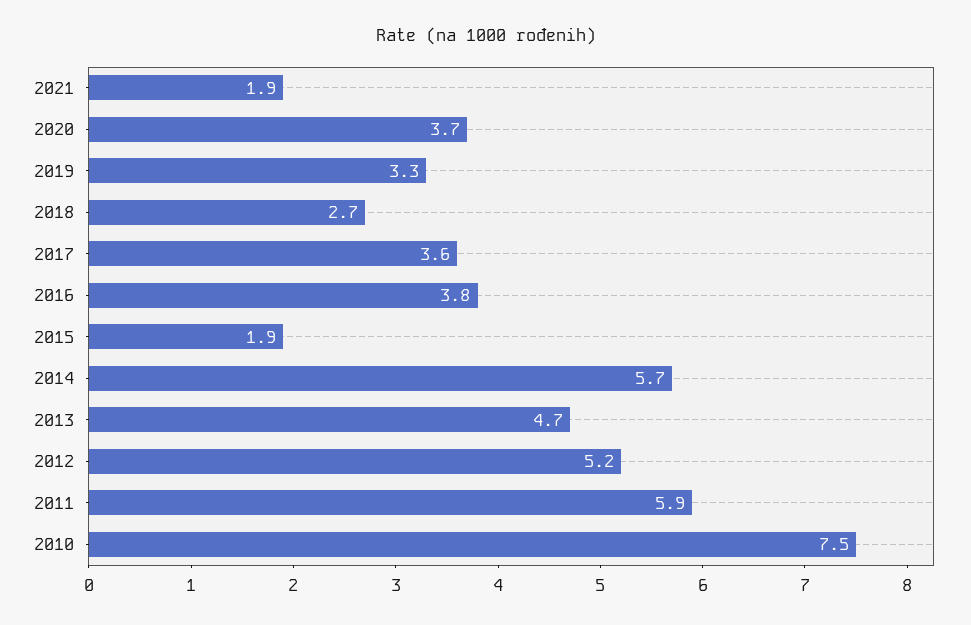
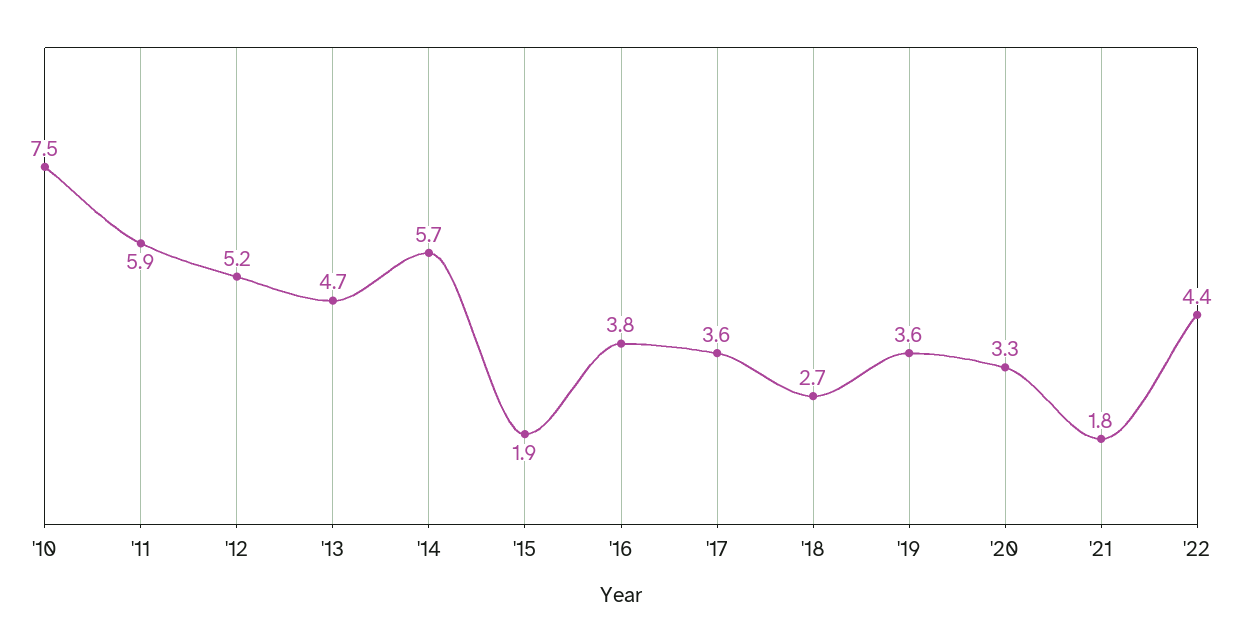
2021: 1.9 -> 1.8
2020: 3.7 -> 3.3
2019: 3.3 -> 3.6
'22: none -> 4.4

